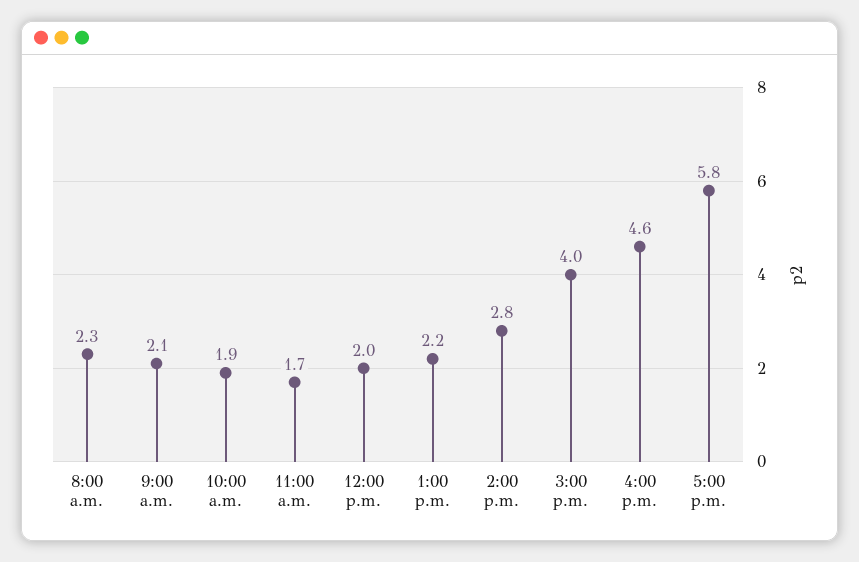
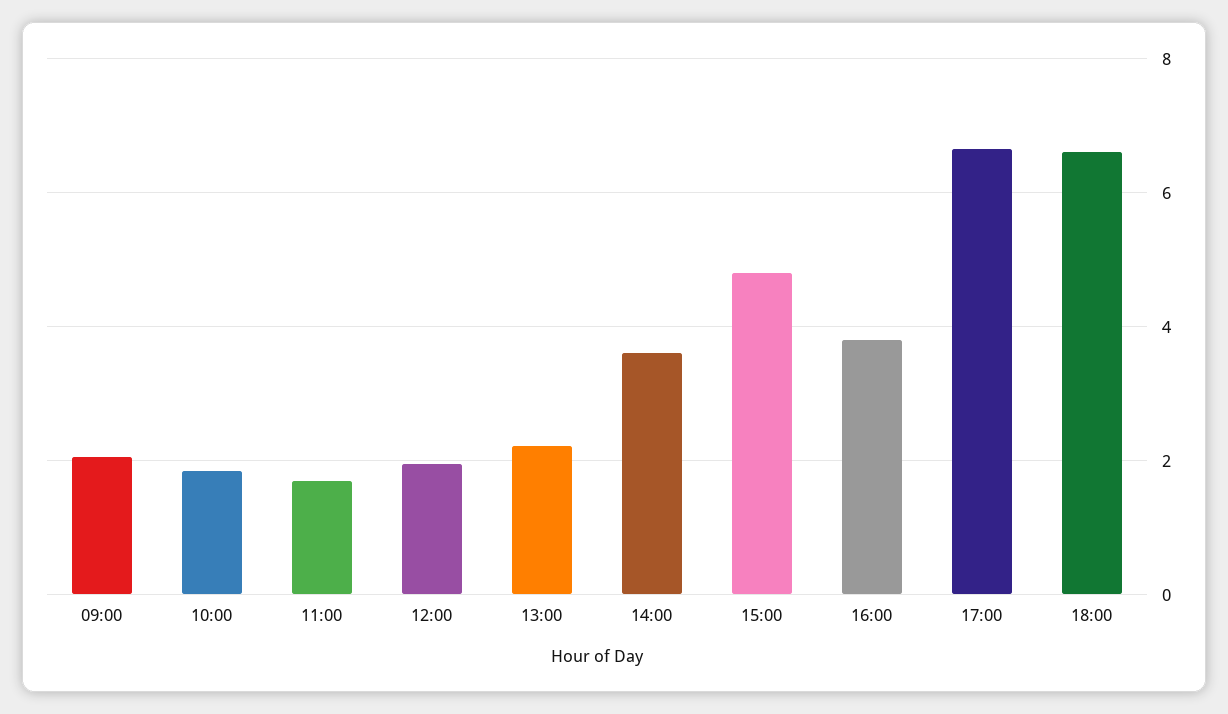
8:00 a.m.: 2.3 -> none
2:00 p.m.: 2.8 -> 3.6
3:00 p.m.: 4 -> 4.8
4:00 p.m.: 4.6 -> 3.8
5:00 p.m.: 5.8 -> 6.6
18:00: none -> 6.6

